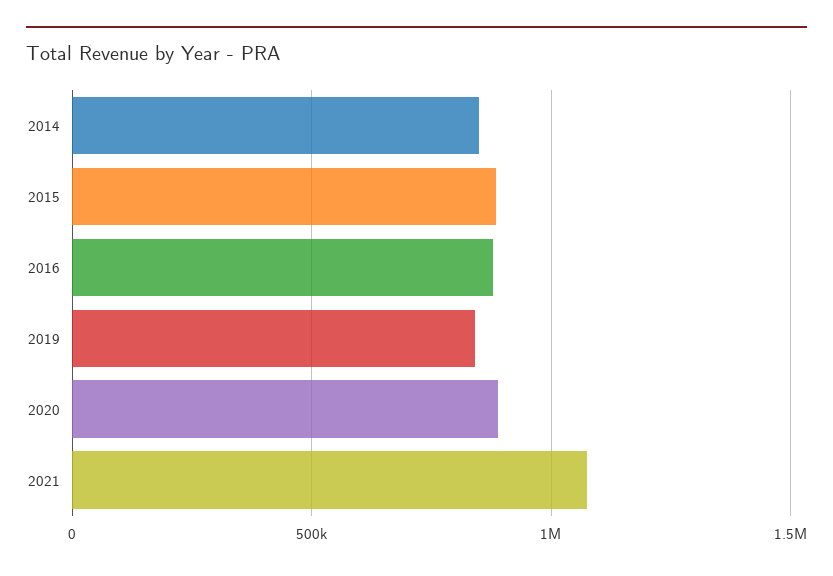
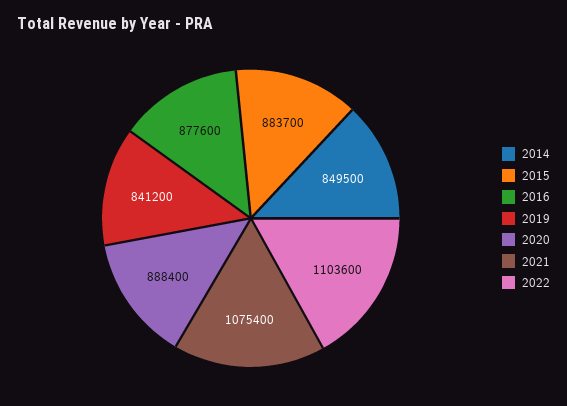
2022: none -> 1103600

